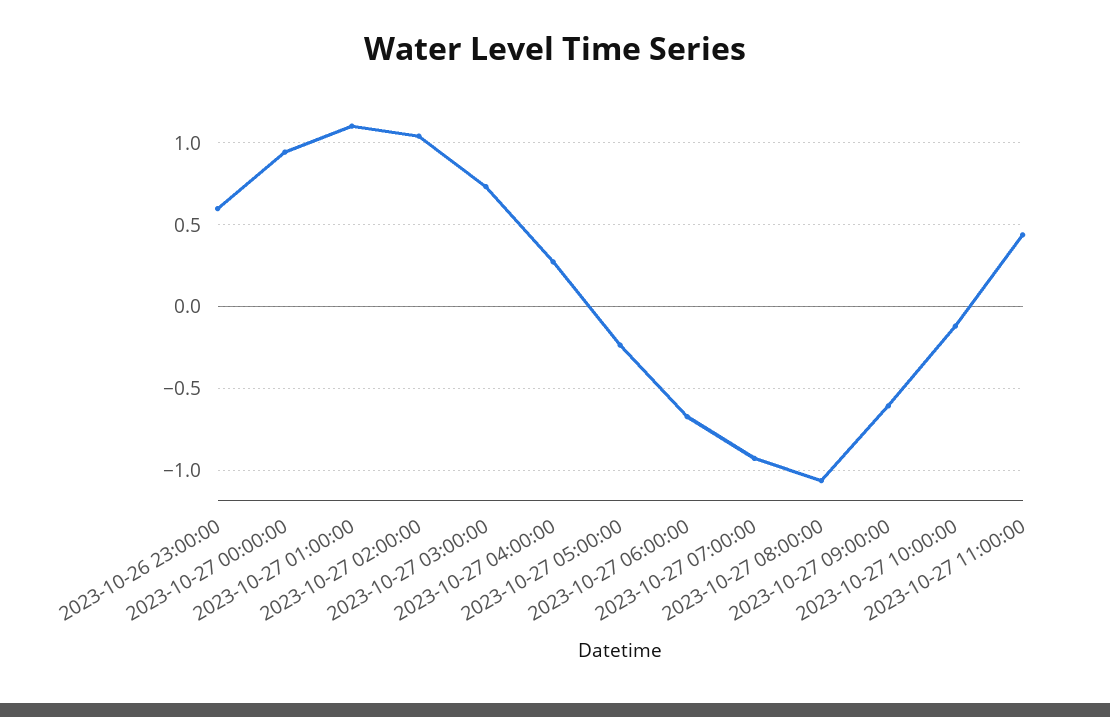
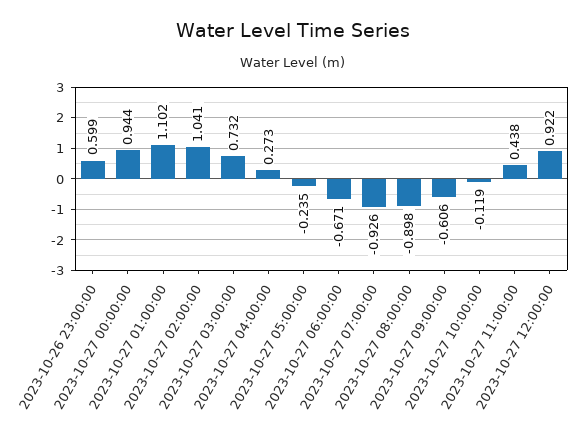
2023-10-27 08:00:00: -1.05 -> -0.898
2023-10-27 12:00:00: none -> 0.922

